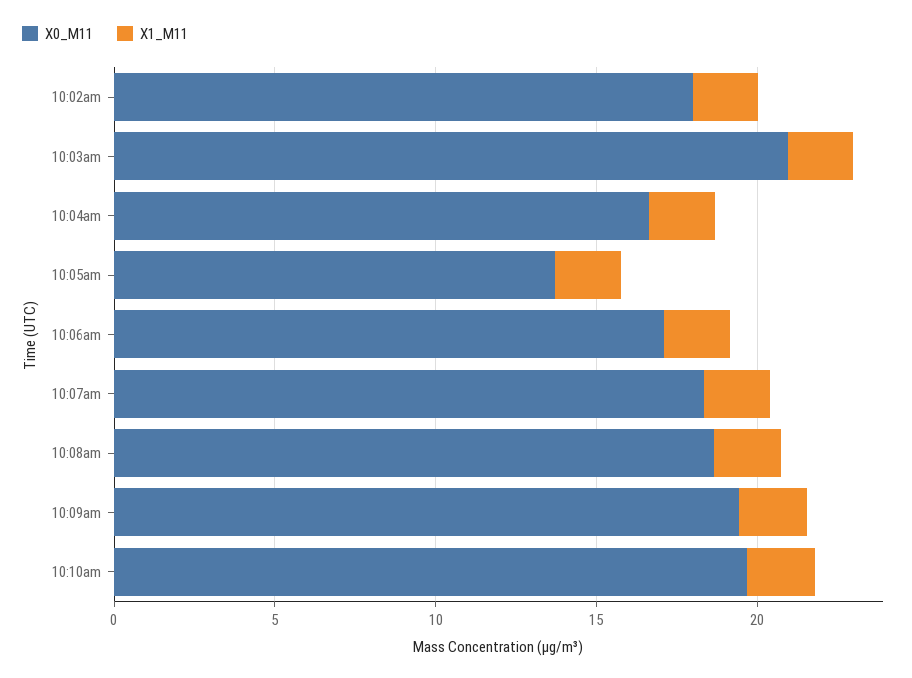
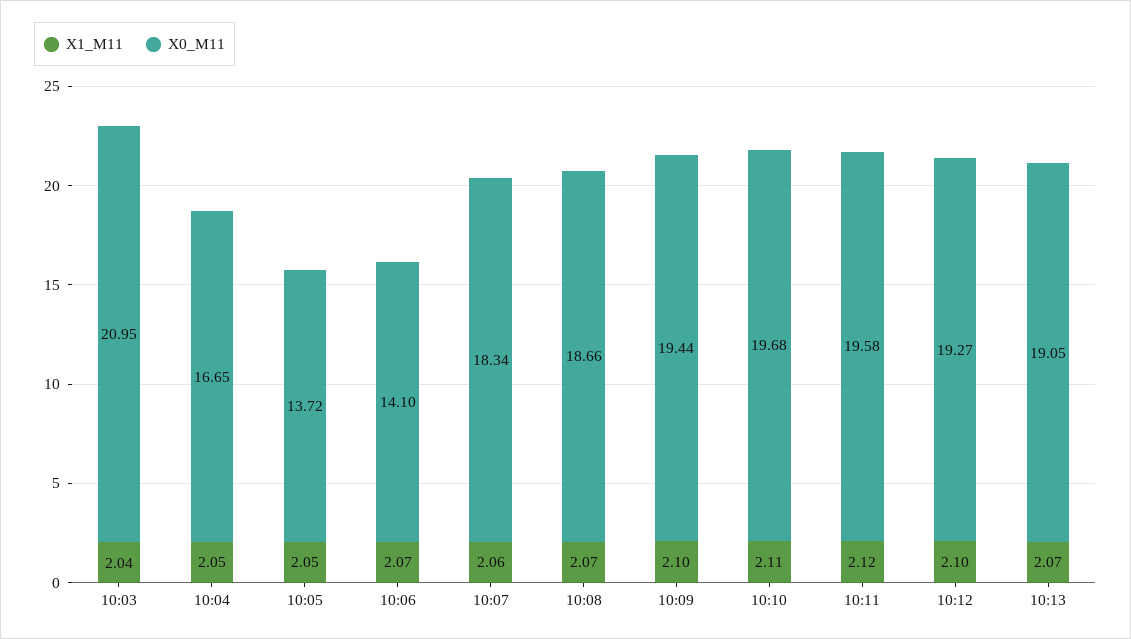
X0_M11, 10:02am: 18 -> none
X1_M11, 10:02am: 2 -> none
X0_M11, 10:06am: 17 -> 14.1
X1_M11, 10:11: none -> 2.12
X0_M11, 10:11: none -> 19.58
X1_M11, 10:12: none -> 2.1
X0_M11, 10:12: none -> 19.27
X1_M11, 10:13: none -> 2.07
X0_M11, 10:13: none -> 19.05

